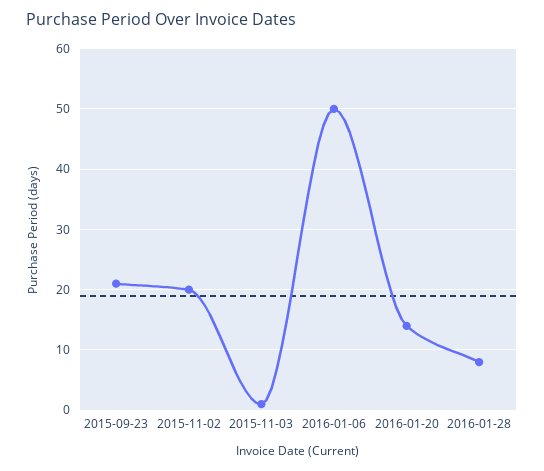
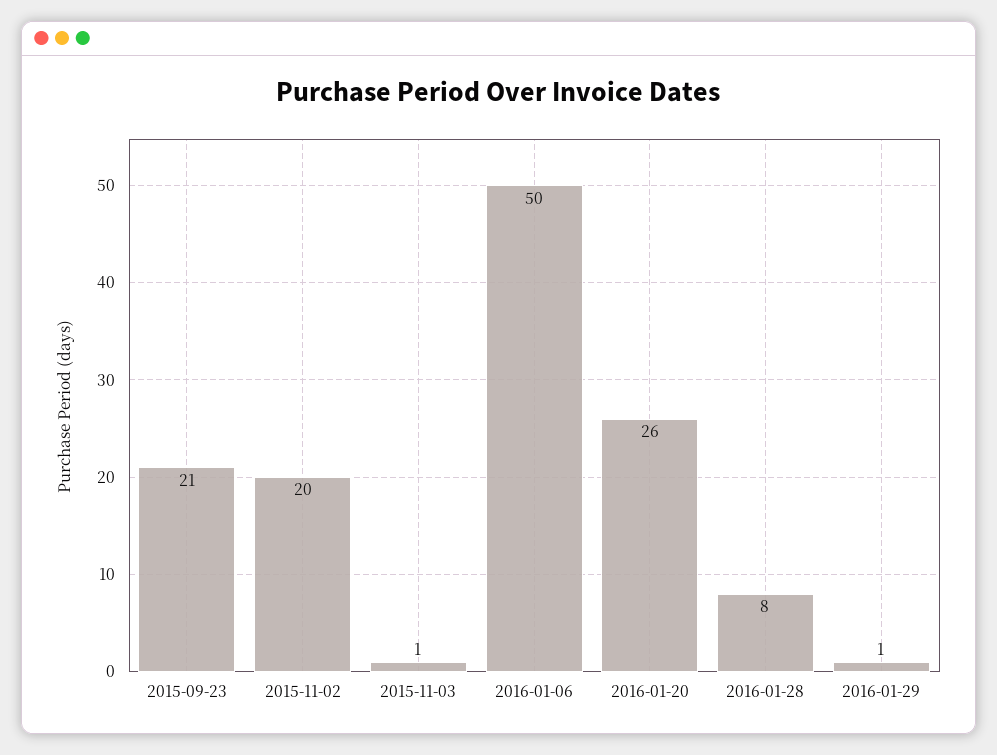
2016-01-20: 14 -> 26
2016-01-29: none -> 1

